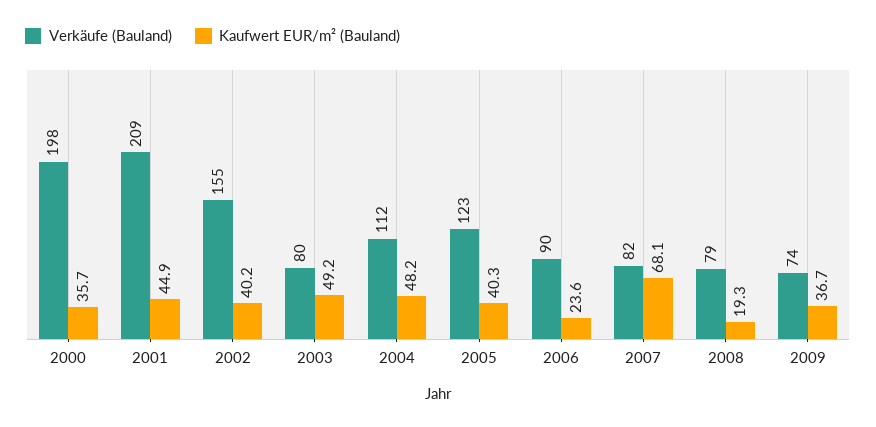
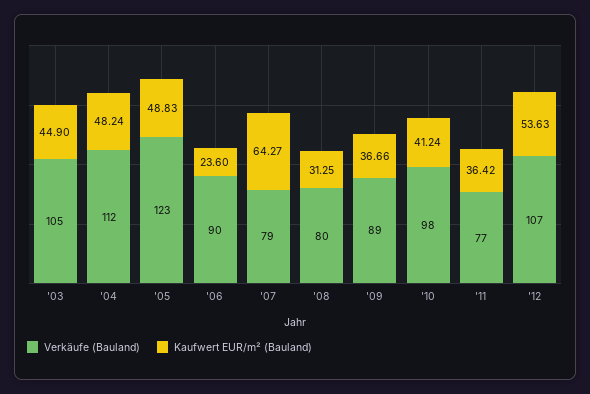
Verkäufe (Bauland), 2000: 198 -> none
Kaufwert EUR/m² (Bauland), 2000: 35.7 -> none
Verkäufe (Bauland), 2001: 209 -> none
Kaufwert EUR/m² (Bauland), 2001: 44.9 -> none
Verkäufe (Bauland), 2002: 155 -> none
Kaufwert EUR/m² (Bauland), 2002: 40.2 -> none
Verkäufe (Bauland), 2003: 80 -> 105
Kaufwert EUR/m² (Bauland), 2003: 49.2 -> 44.9
Kaufwert EUR/m² (Bauland), 2005: 40.3 -> 48.83
Verkäufe (Bauland), 2007: 82 -> 79
Kaufwert EUR/m² (Bauland), 2007: 68.1 -> 64.27
Verkäufe (Bauland), 2008: 79 -> 80
Kaufwert EUR/m² (Bauland), 2008: 19.3 -> 31.25
Verkäufe (Bauland), 2009: 74 -> 89
Verkäufe (Bauland), '10: none -> 98
Kaufwert EUR/m² (Bauland), '10: none -> 41.24
Verkäufe (Bauland), '11: none -> 77
Kaufwert EUR/m² (Bauland), '11: none -> 36.42
Verkäufe (Bauland), '12: none -> 107
Kaufwert EUR/m² (Bauland), '12: none -> 53.63

